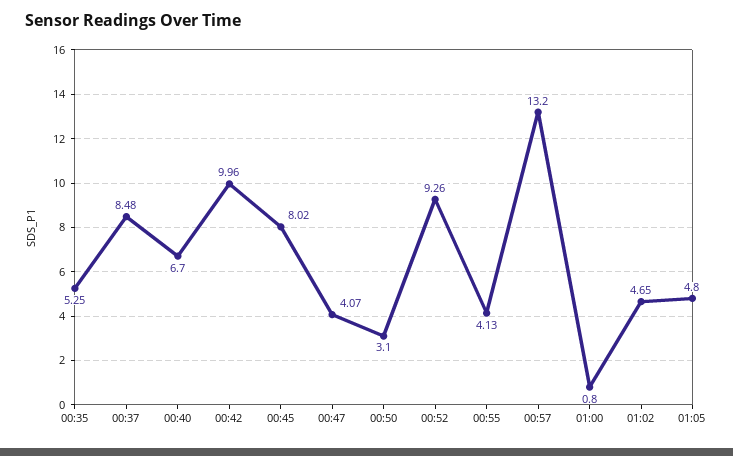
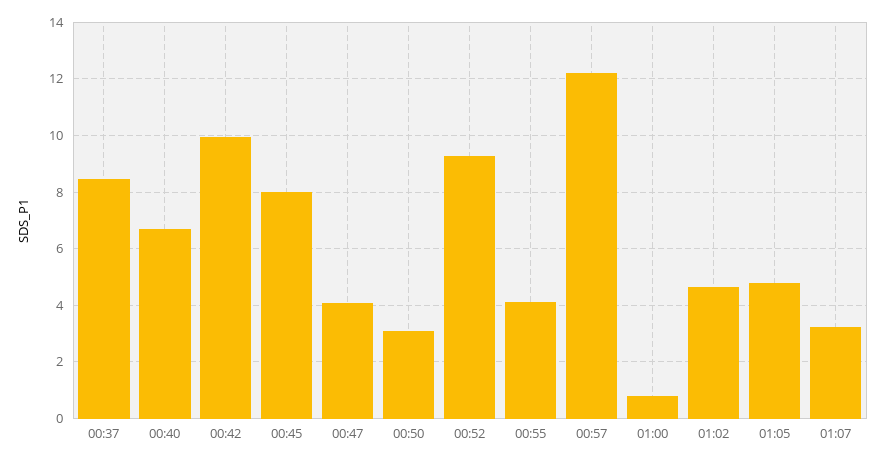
00:35: 5.25 -> none
00:57: 13.2 -> 12.25
01:07: none -> 3.25

